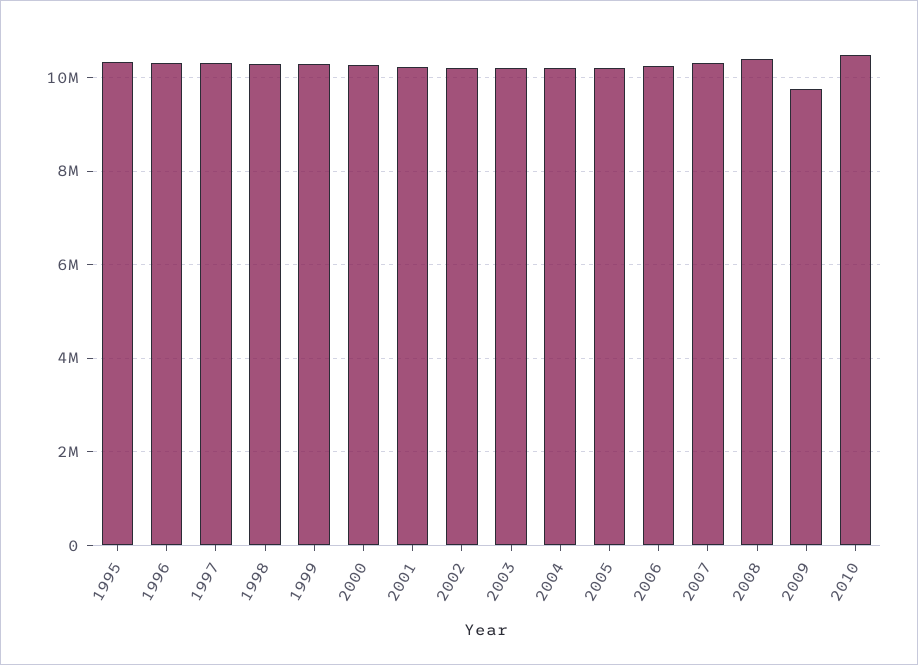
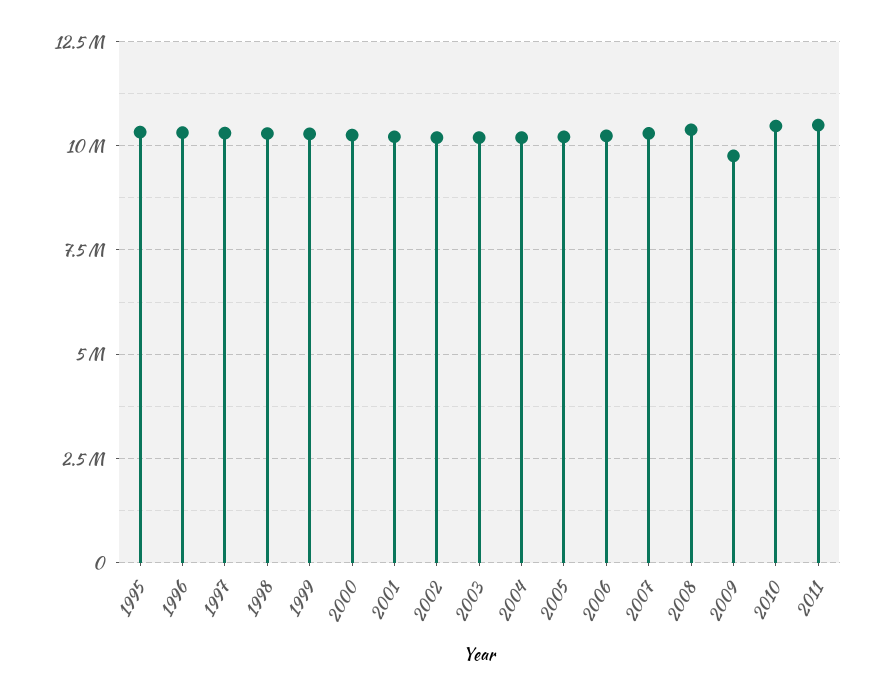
2011: none -> 10500000

